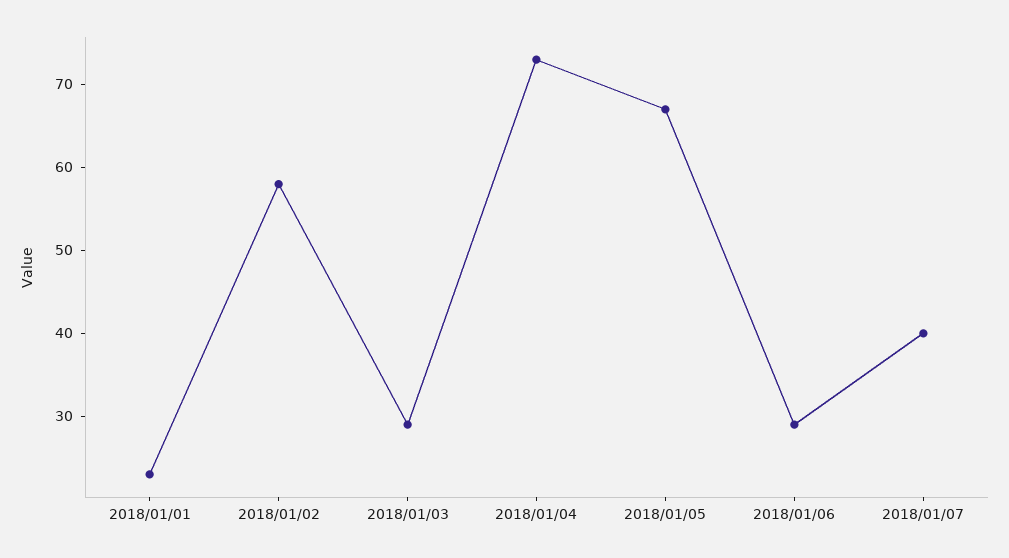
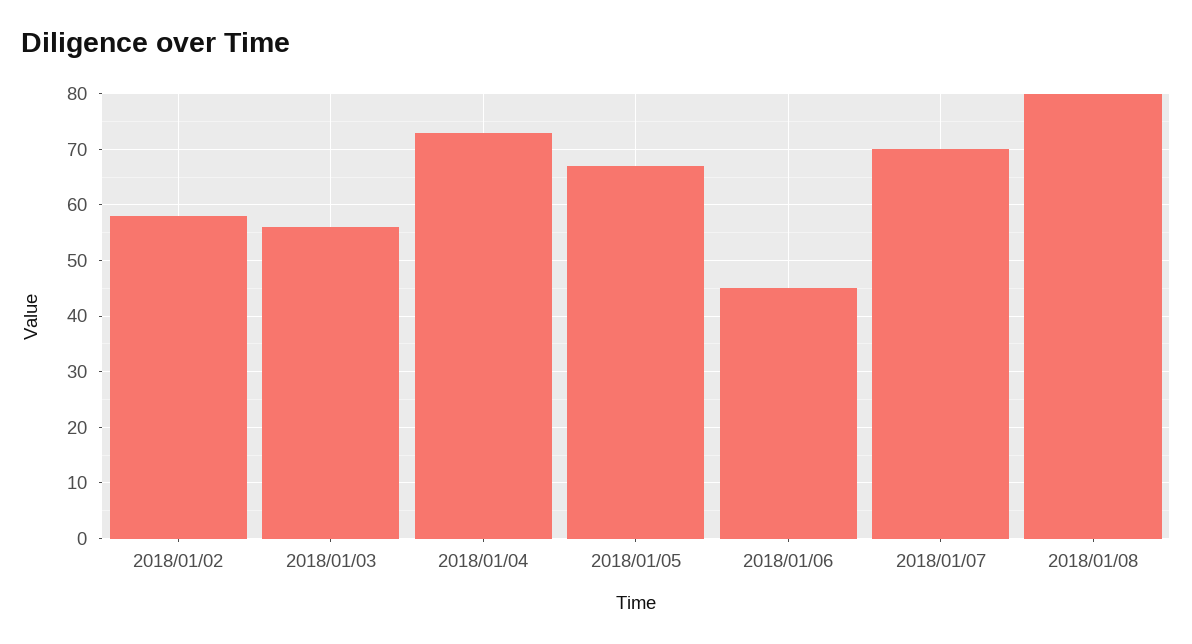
2018/01/01: 23 -> none
2018/01/03: 29 -> 55
2018/01/06: 29 -> 45
2018/01/07: 40 -> 70
2018/01/08: none -> 80

